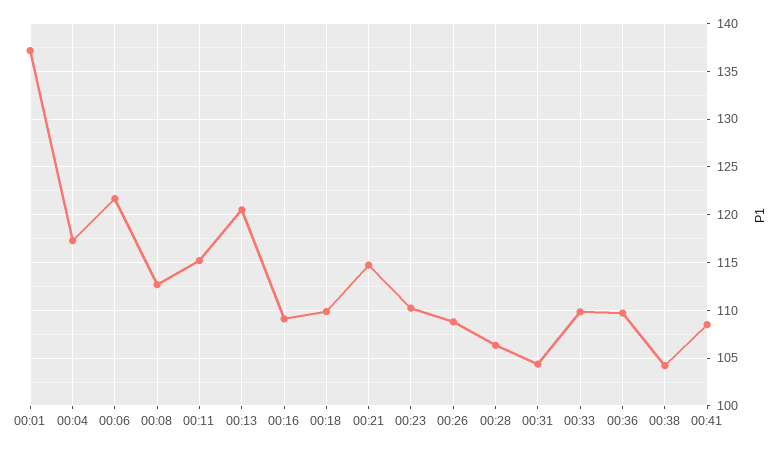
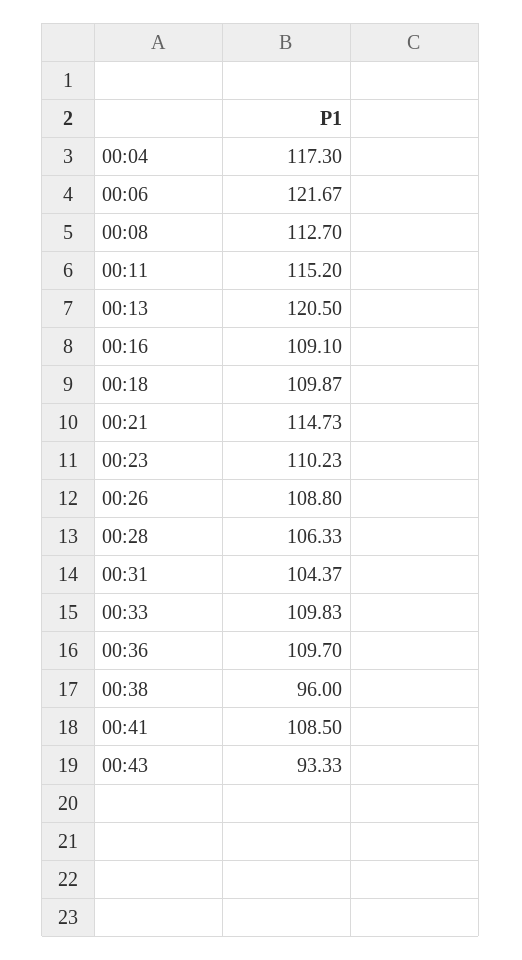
00:01: 137 -> none
00:38: 104 -> 96
00:43: none -> 93.33

